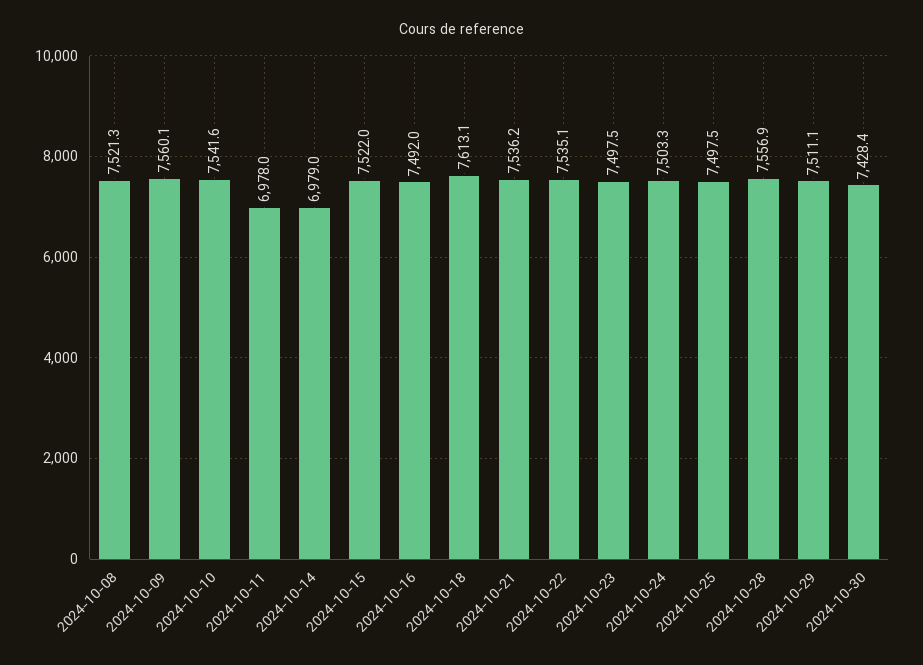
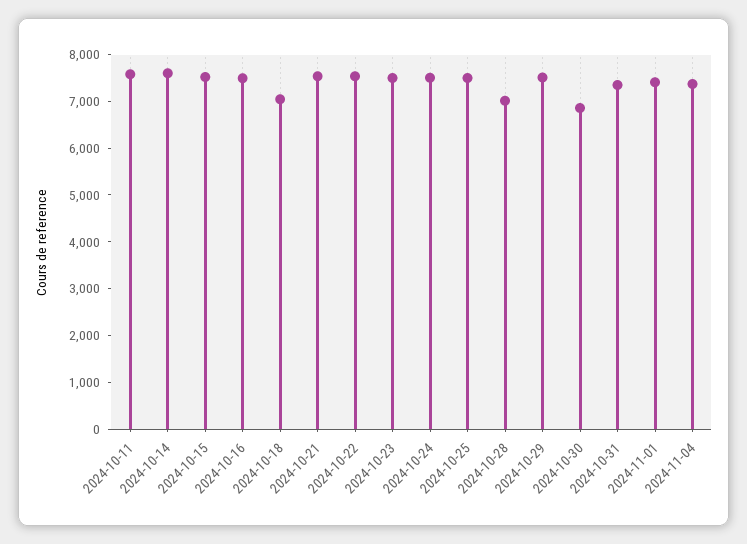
2024-10-08: 7521.3 -> none
2024-10-09: 7560.1 -> none
2024-10-10: 7541.6 -> none
2024-10-11: 6978 -> 7600
2024-10-14: 6979 -> 7600
2024-10-18: 7613.1 -> 7000
2024-10-28: 7556.9 -> 7000
2024-10-30: 7428.4 -> 6800
2024-10-31: none -> 7400
2024-11-01: none -> 7400
2024-11-04: none -> 7400

